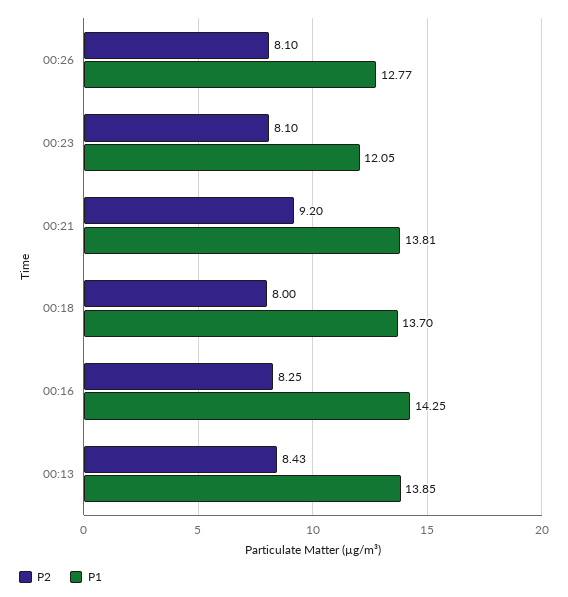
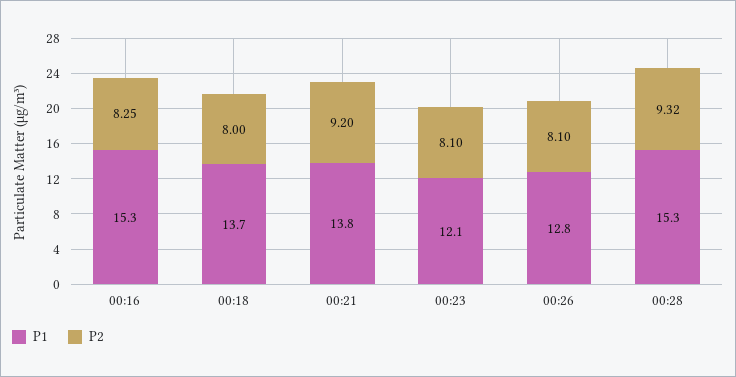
P1, 00:16: 14.25 -> 15.3
P2, 00:13: 8.43 -> none
P1, 00:13: 13.85 -> none
P1, 00:28: none -> 15.3
P2, 00:28: none -> 9.32

